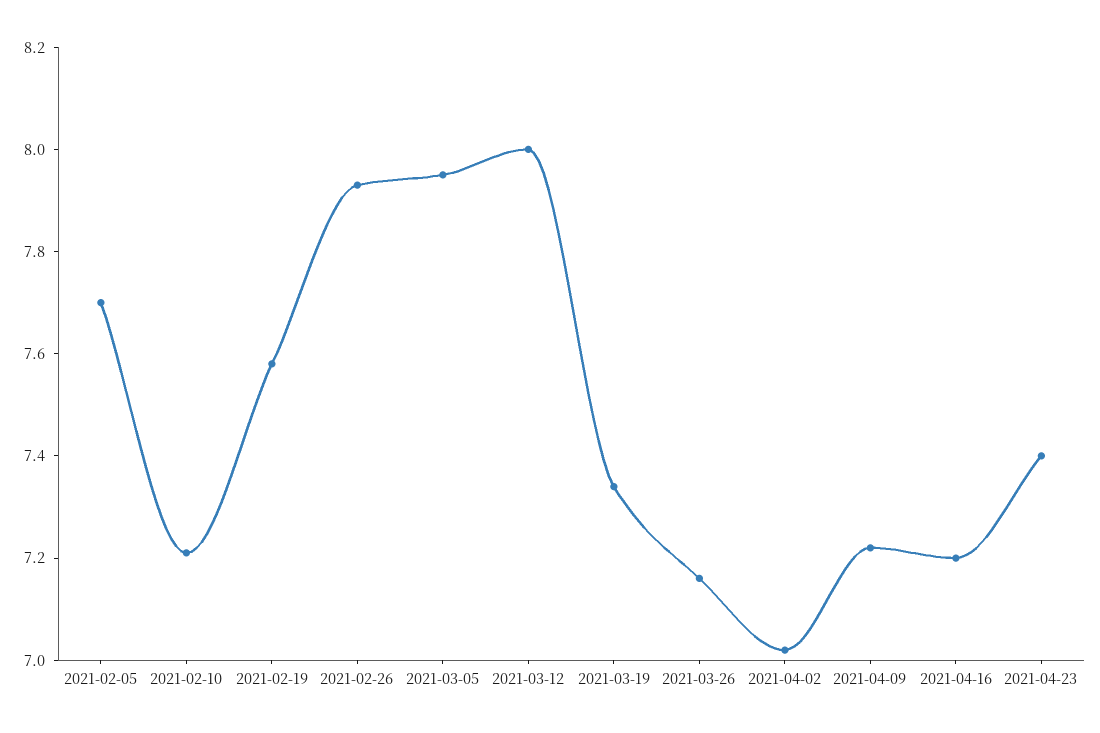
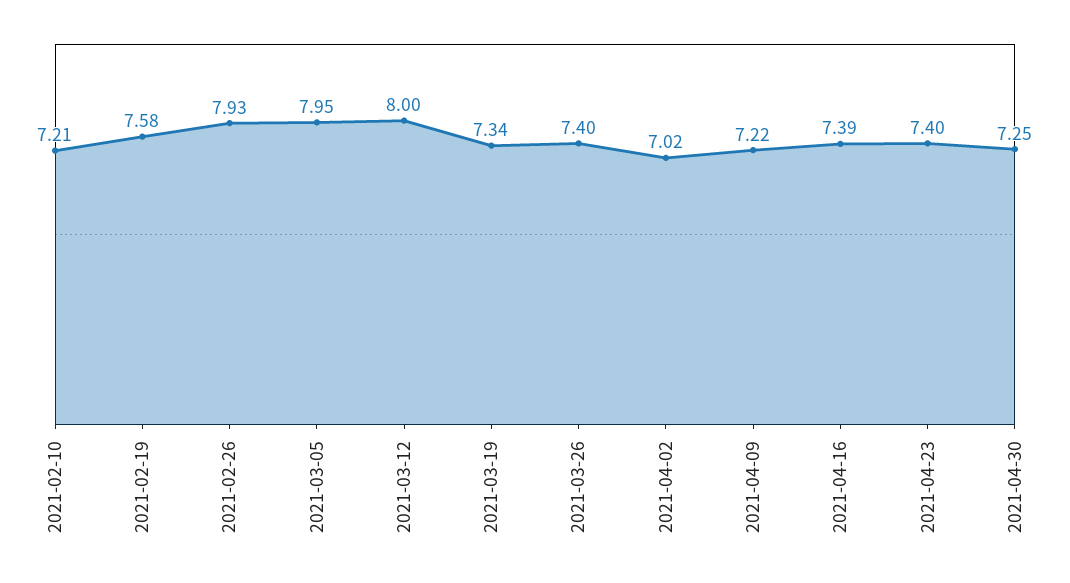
2021-02-05: 7.7 -> none
2021-03-26: 7.15 -> 7.4
2021-04-16: 7.2 -> 7.39
2021-04-30: none -> 7.25

